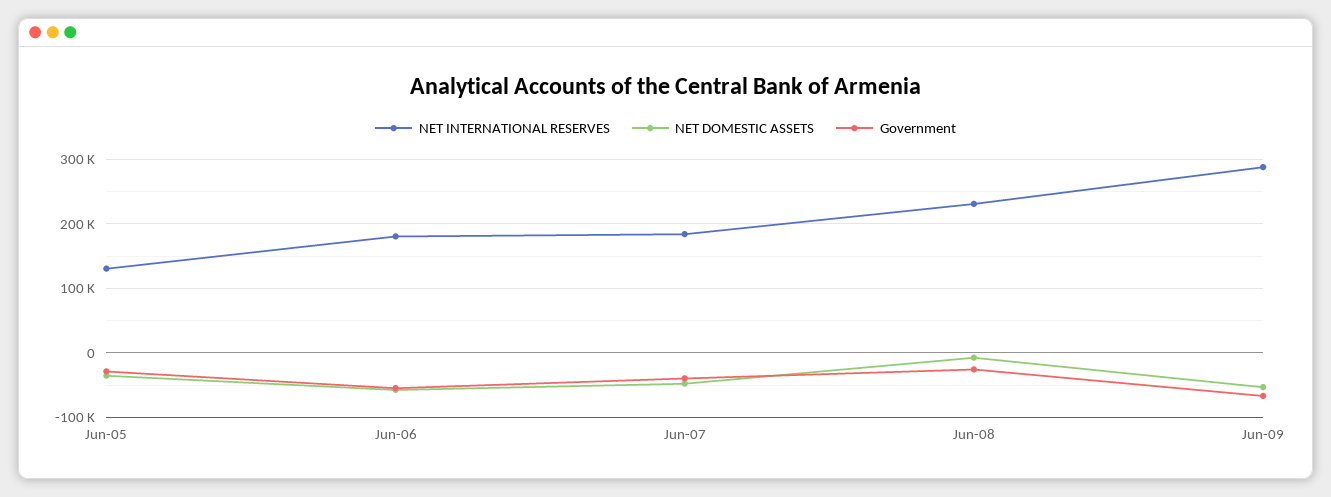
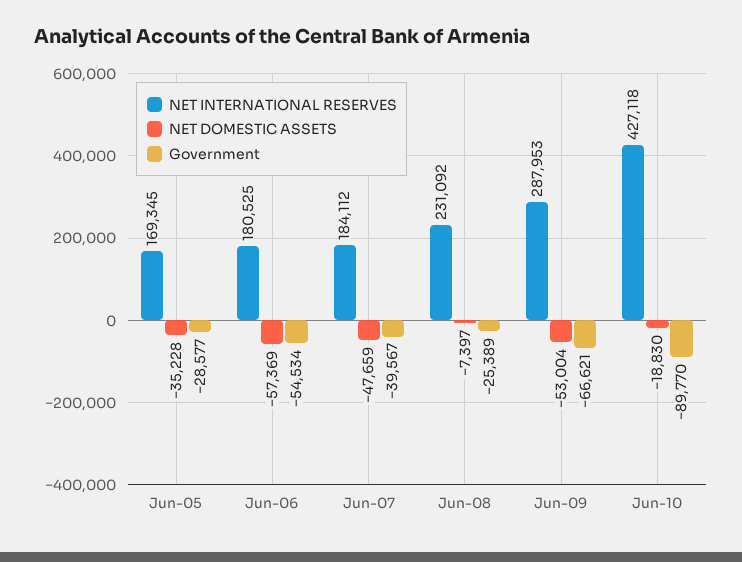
NET INTERNATIONAL RESERVES, Jun-05: 130000 -> 169345
NET INTERNATIONAL RESERVES, Jun-10: none -> 427118
NET DOMESTIC ASSETS, Jun-10: none -> -18830
Government, Jun-10: none -> -89770

